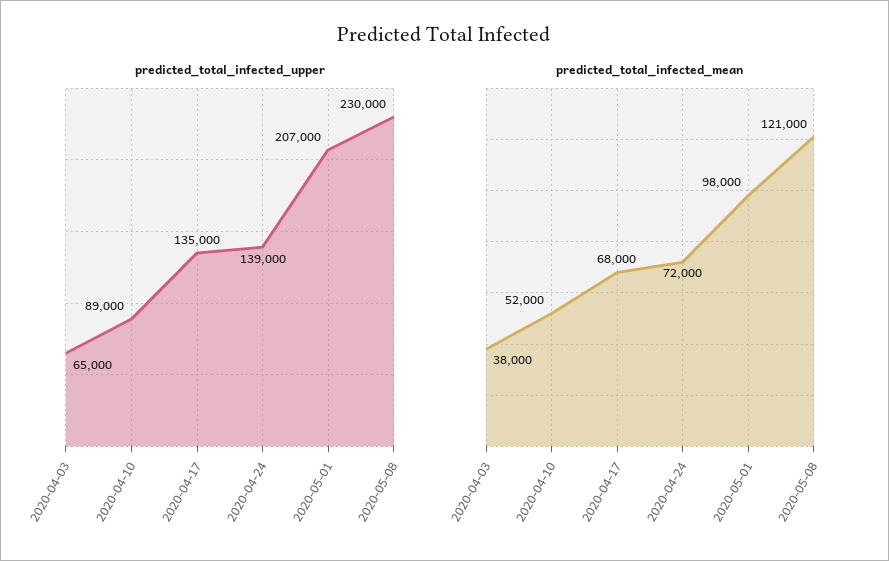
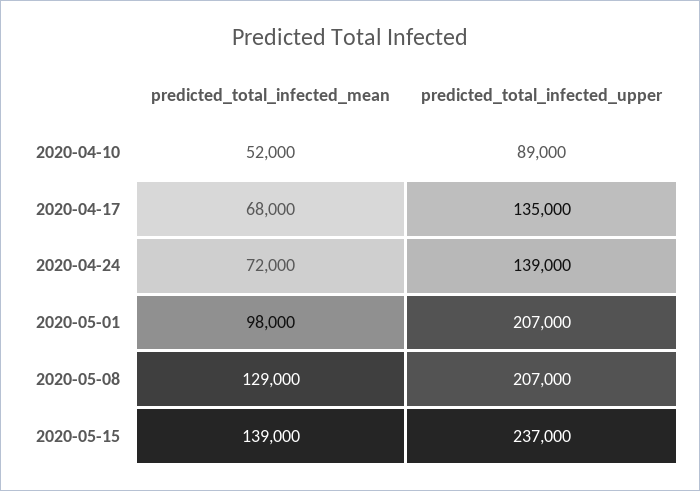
predicted_total_infected_upper, 2020-04-03: 65000 -> none
predicted_total_infected_upper, 2020-05-08: 230000 -> 207000
predicted_total_infected_mean, 2020-04-03: 38000 -> none
predicted_total_infected_mean, 2020-05-08: 121000 -> 129000
predicted_total_infected_mean, 2020-05-15: none -> 139000
predicted_total_infected_upper, 2020-05-15: none -> 237000

